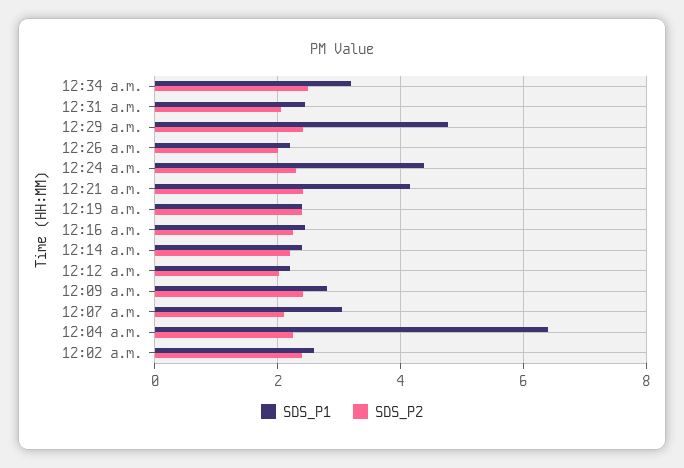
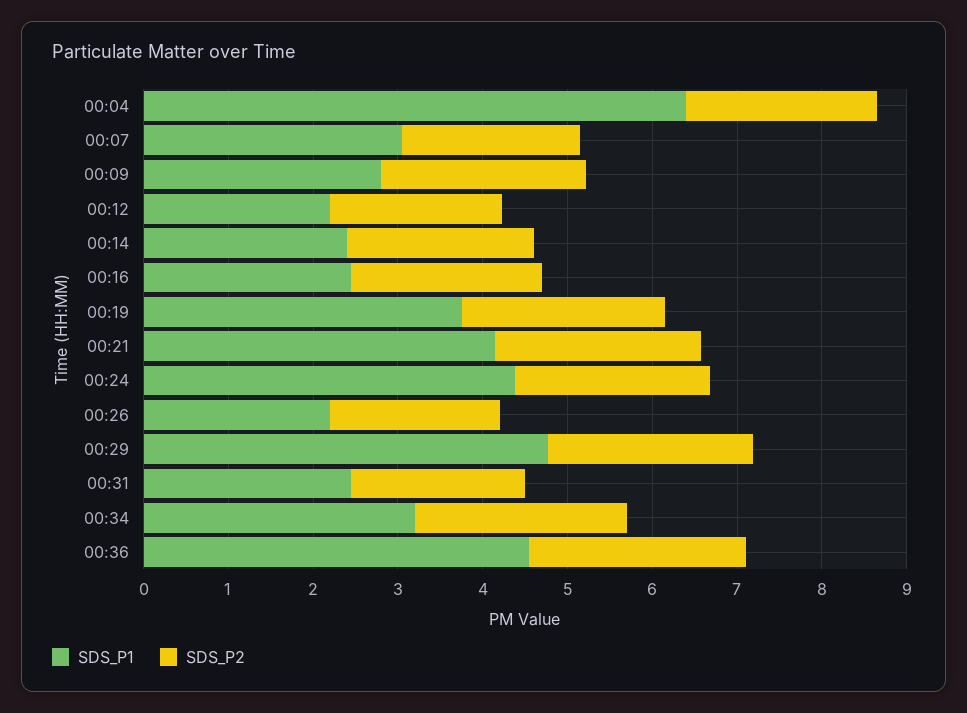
SDS_P1, 12:19 a.m.: 2.4 -> 3.8
SDS_P1, 12:02 a.m.: 2.6 -> none
SDS_P2, 12:02 a.m.: 2.4 -> none
SDS_P1, 00:36: none -> 4.6
SDS_P2, 00:36: none -> 2.6

